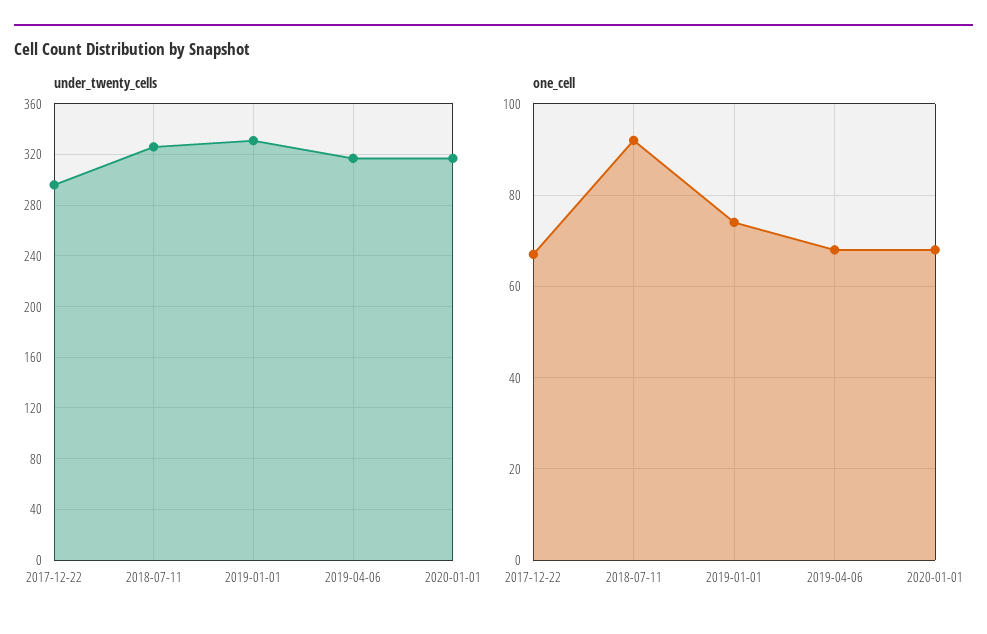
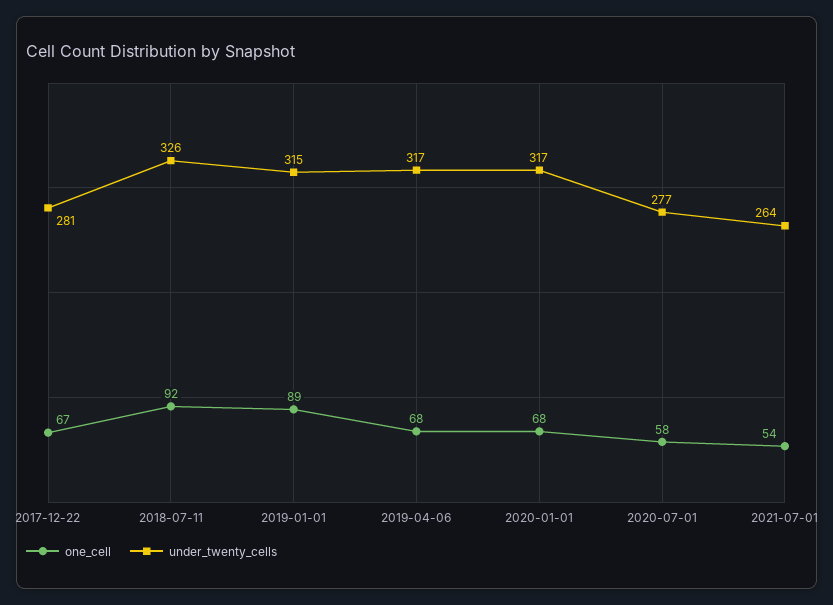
under_twenty_cells, 2017-12-22: 295 -> 281
under_twenty_cells, 2019-01-01: 330 -> 315
one_cell, 2019-01-01: 75 -> 89
one_cell, 2020-07-01: none -> 58
under_twenty_cells, 2020-07-01: none -> 277
one_cell, 2021-07-01: none -> 54
under_twenty_cells, 2021-07-01: none -> 264

